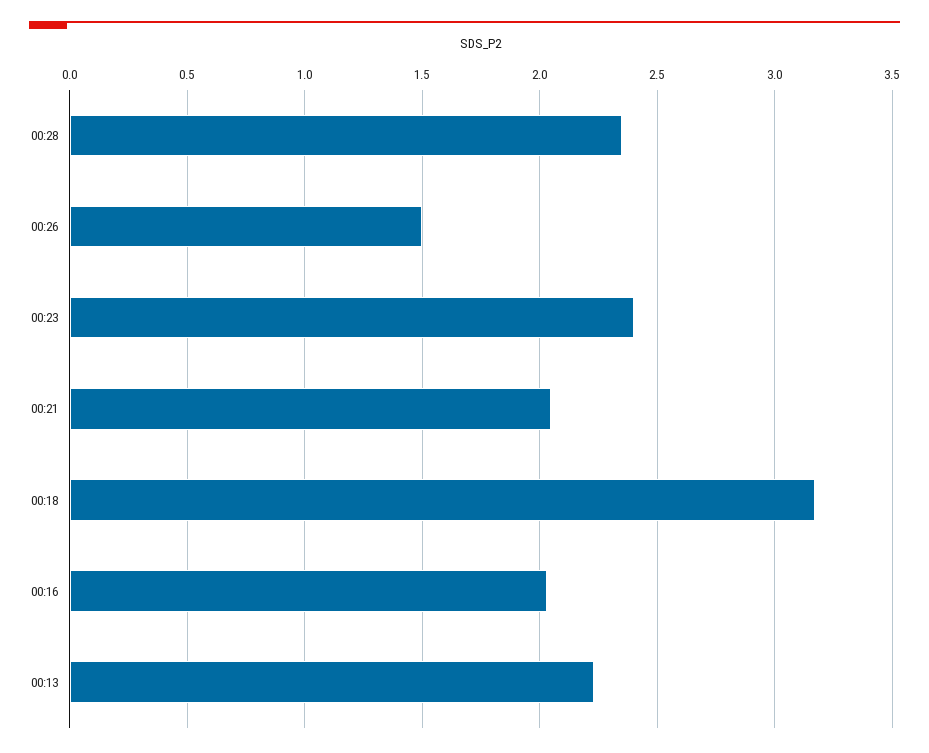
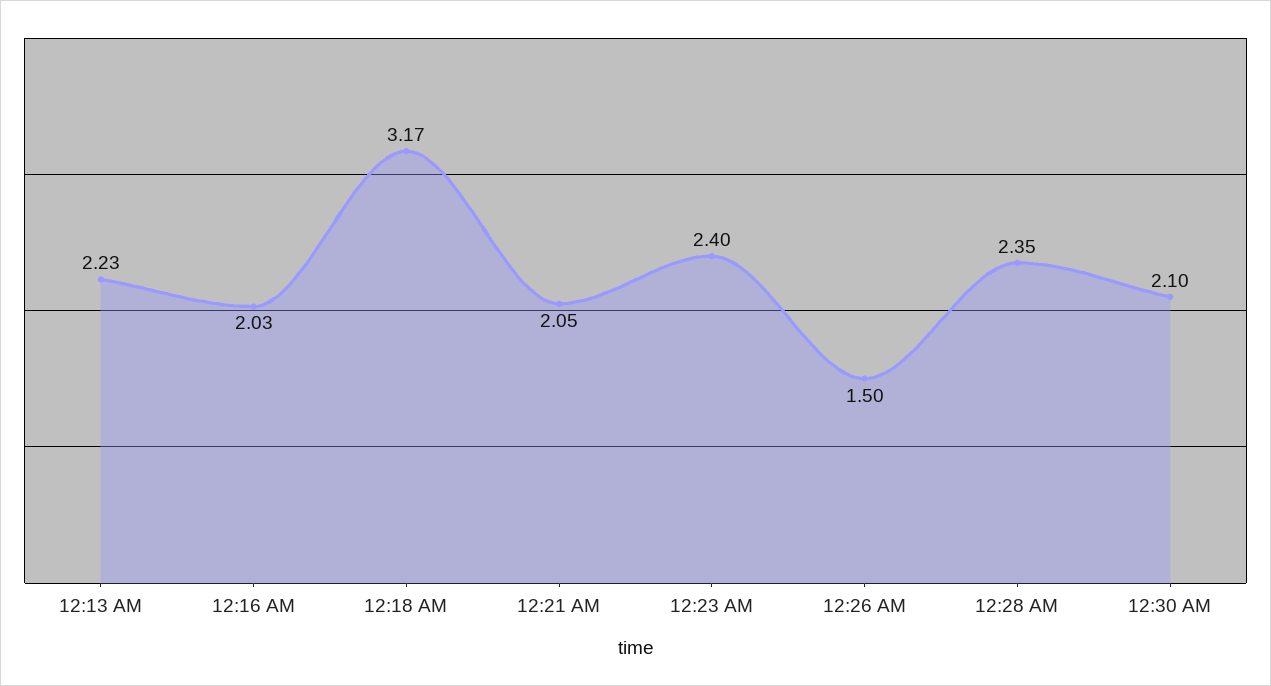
12:30 AM: none -> 2.1

